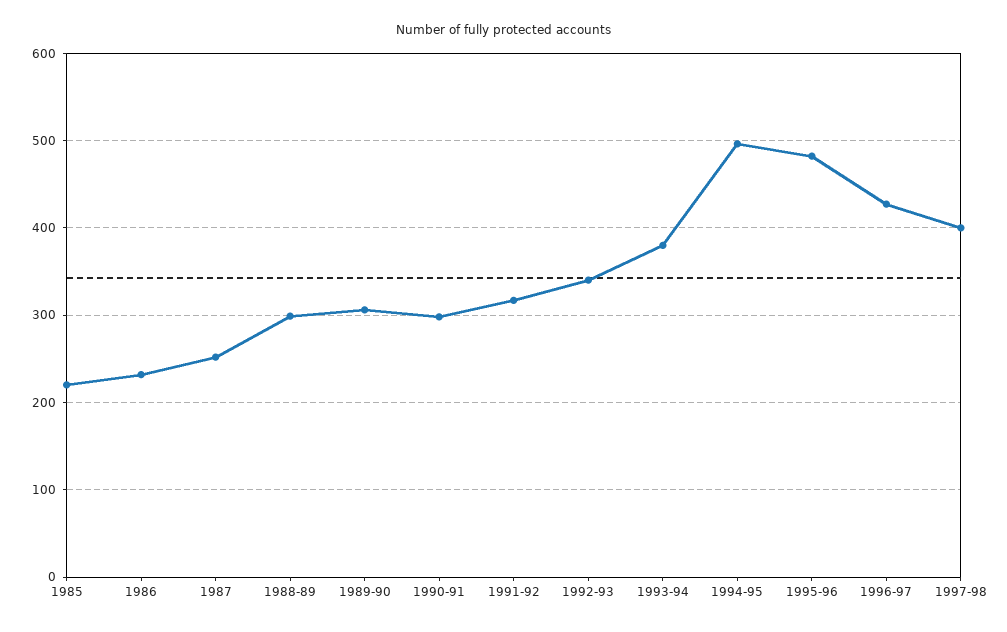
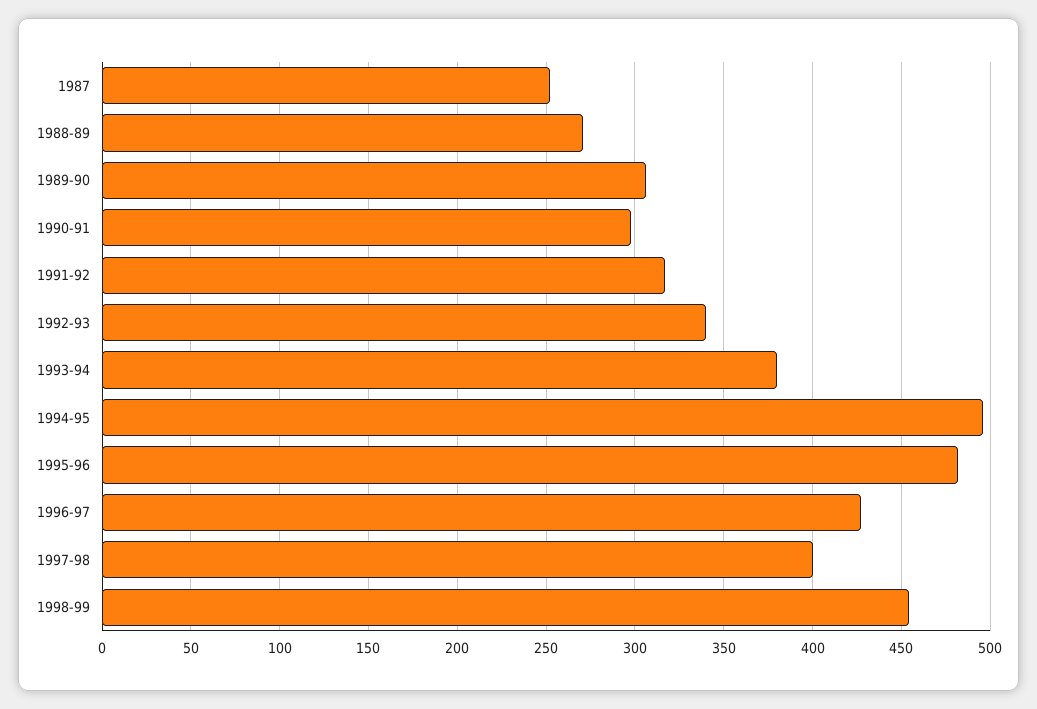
1985: 220 -> none
1986: 230 -> none
1988-89: 300 -> 270
1998-99: none -> 455

